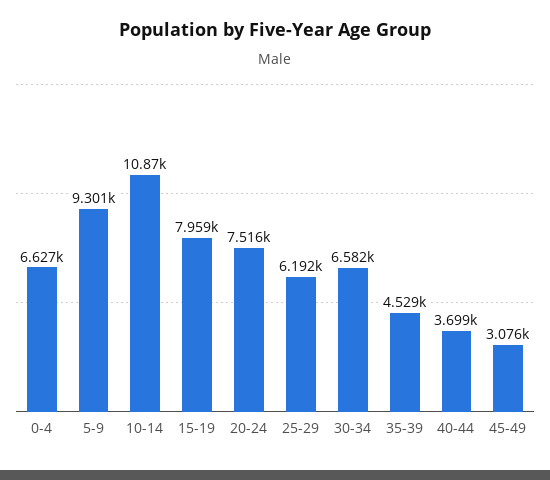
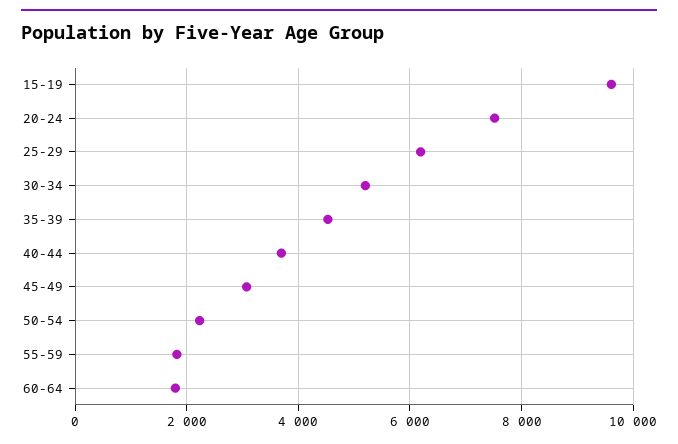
0-4: 6627 -> none
5-9: 9301 -> none
10-14: 10870 -> none
15-19: 7959 -> 9600
30-34: 6582 -> 5200
50-54: none -> 2200
55-59: none -> 1800
60-64: none -> 1800

